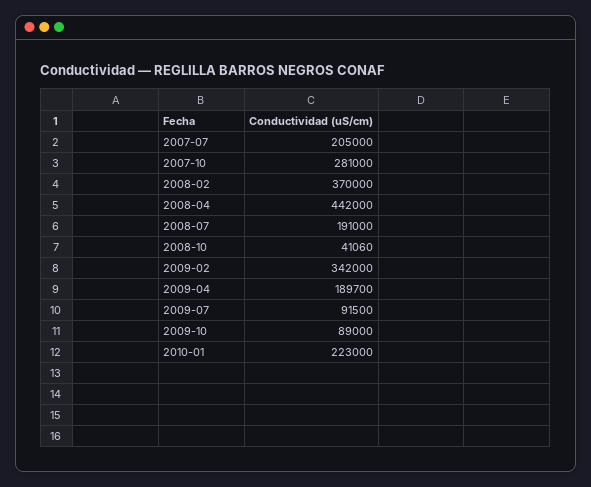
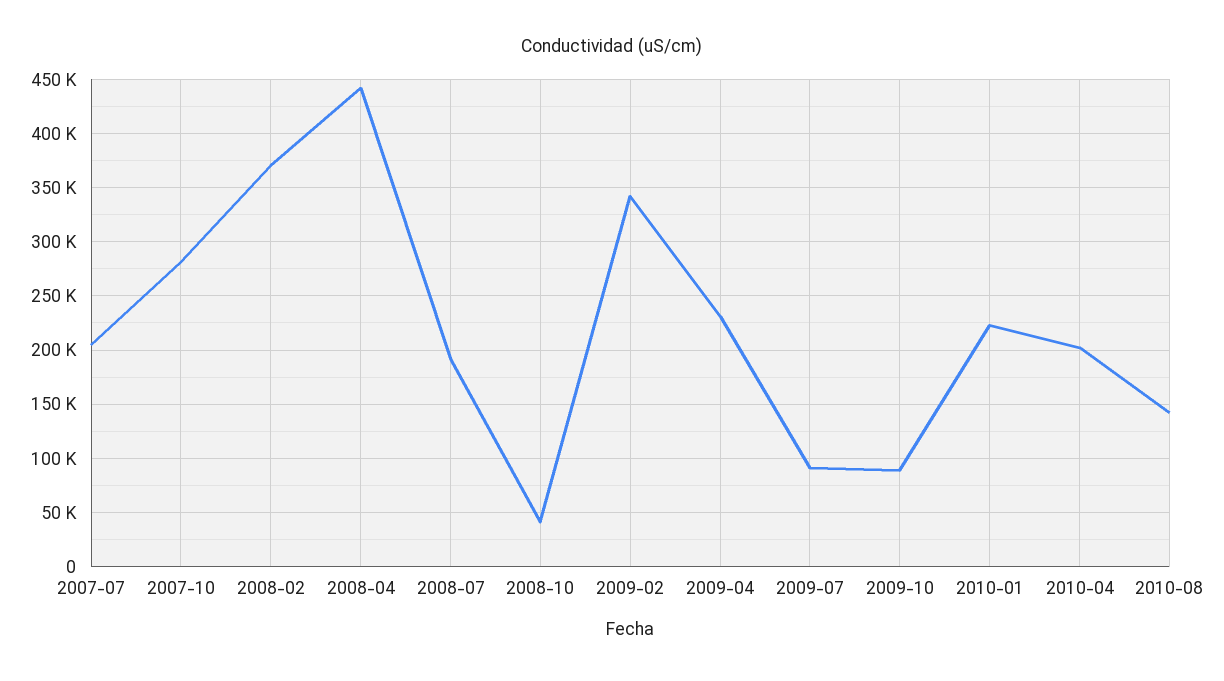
2009-04: 189700 -> 230000
2010-04: none -> 200000
2010-08: none -> 140000

